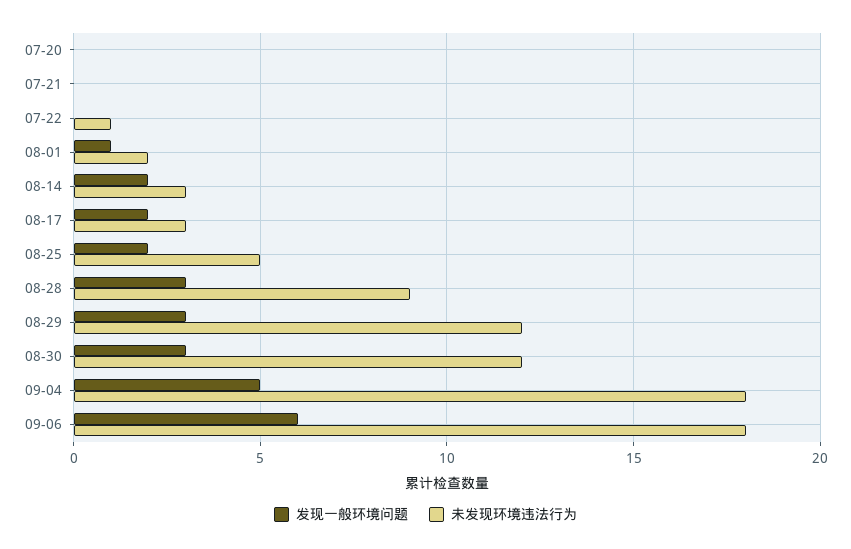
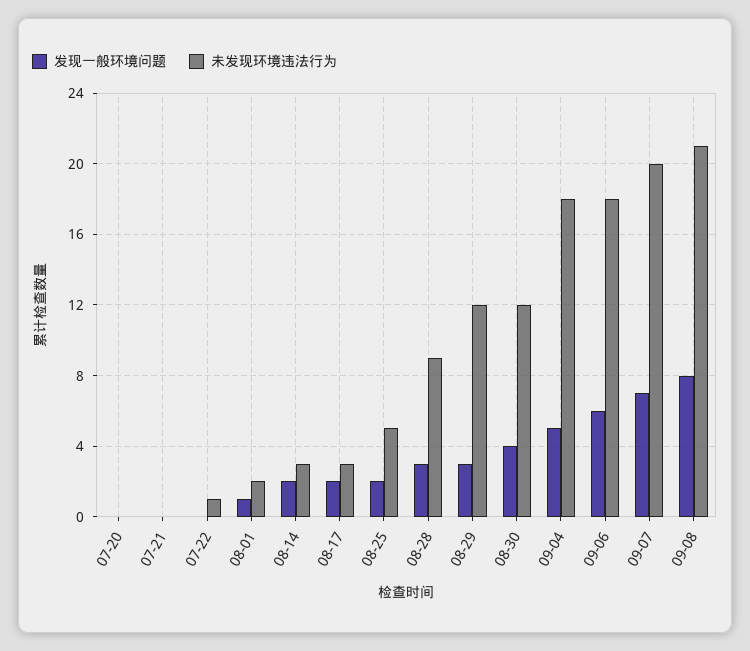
发现一般环境问题, 08-30: 3 -> 4
发现一般环境问题, 09-07: none -> 7
未发现环境违法行为, 09-07: none -> 20
发现一般环境问题, 09-08: none -> 8
未发现环境违法行为, 09-08: none -> 21

